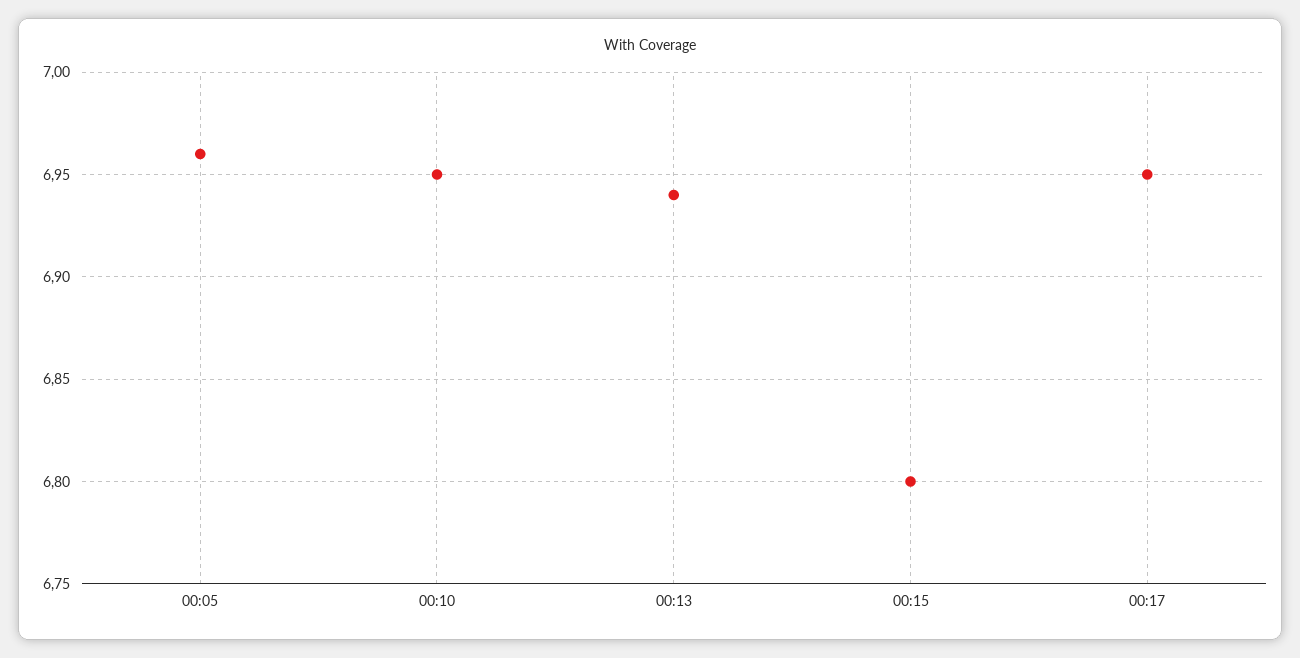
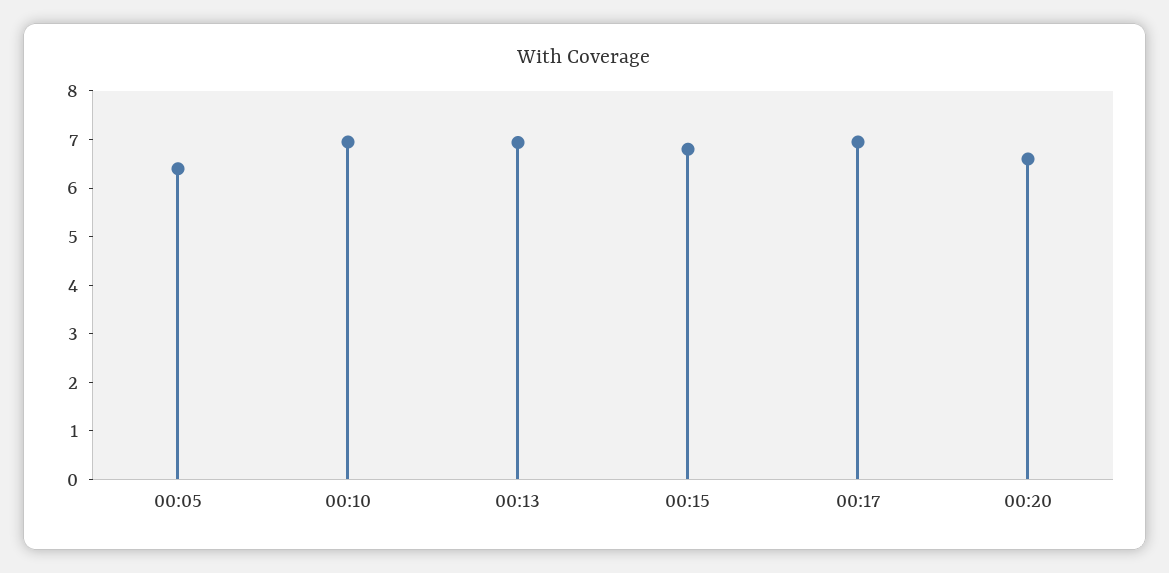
00:05: 6.96 -> 6.4
00:20: none -> 6.6

